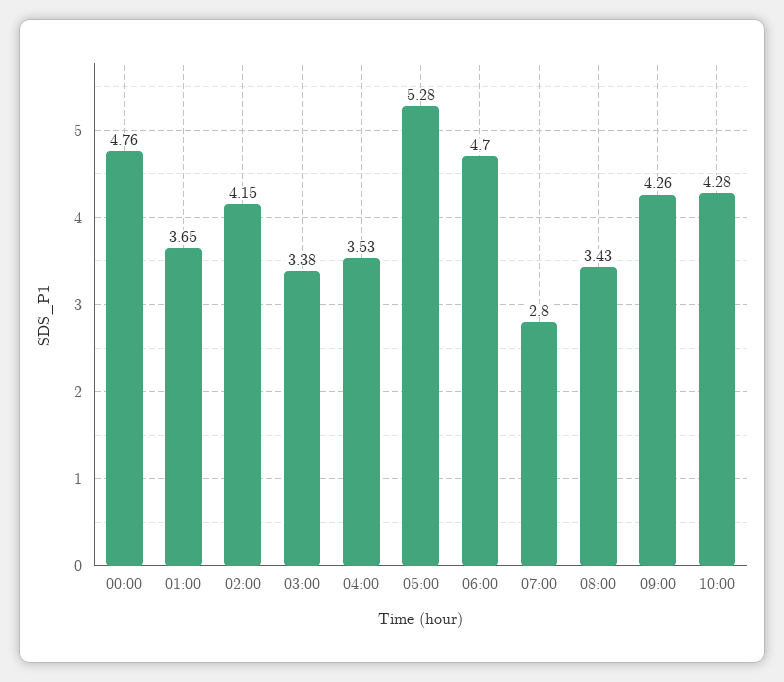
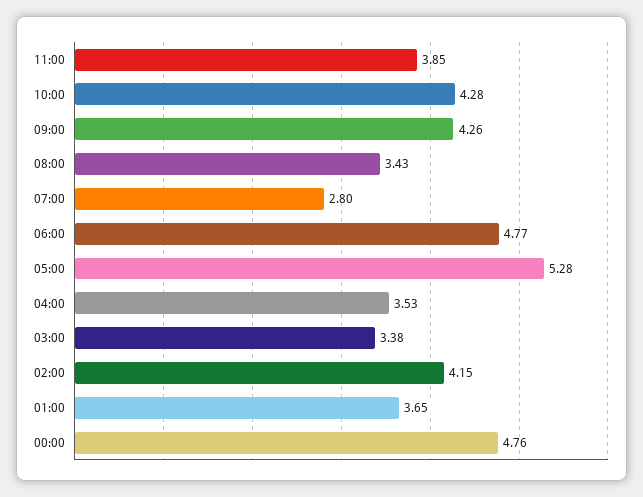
06:00: 4.7 -> 4.77
11:00: none -> 3.85

